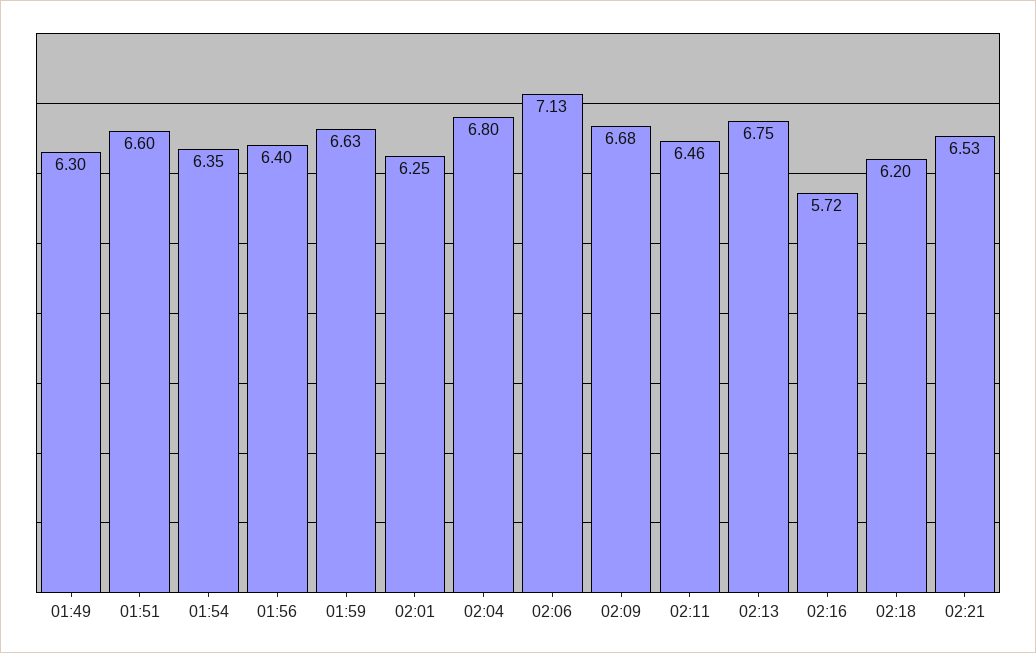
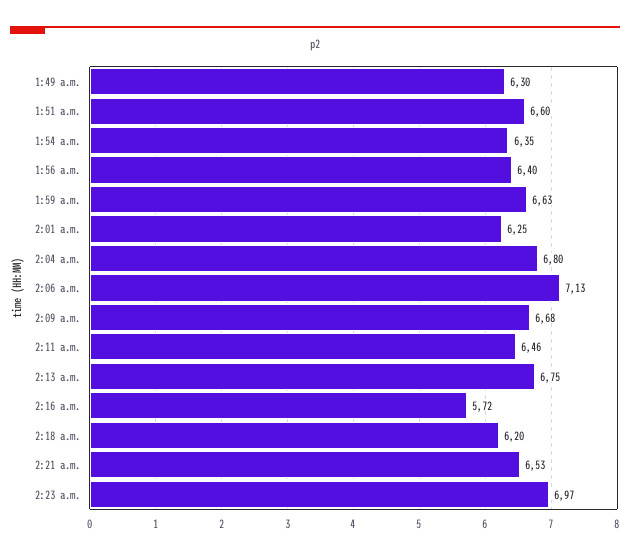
2:23 a.m.: none -> 6.97

